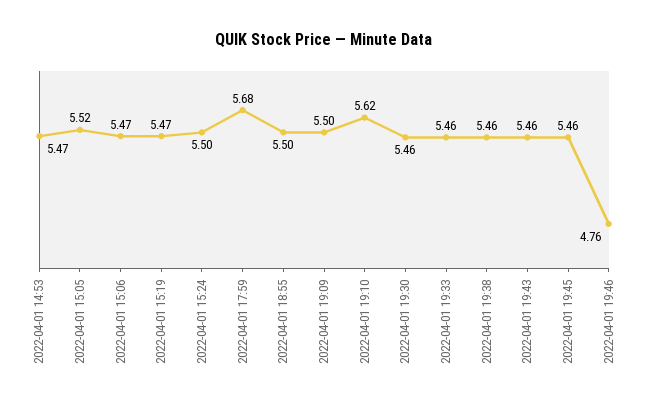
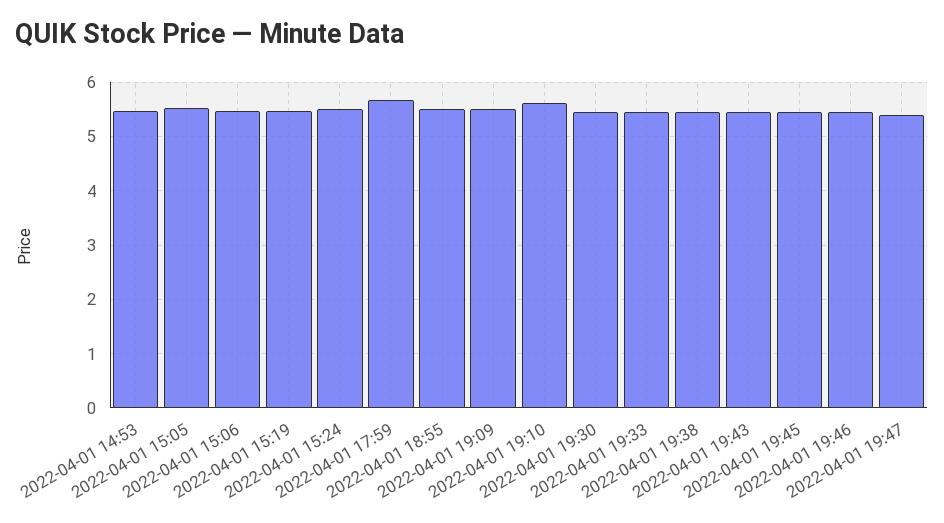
2022-04-01 19:46: 4.76 -> 5.4
2022-04-01 19:47: none -> 5.4

